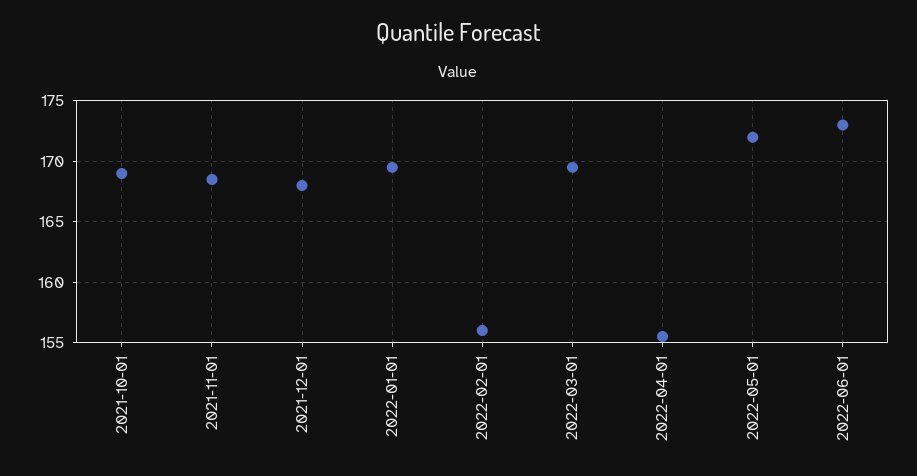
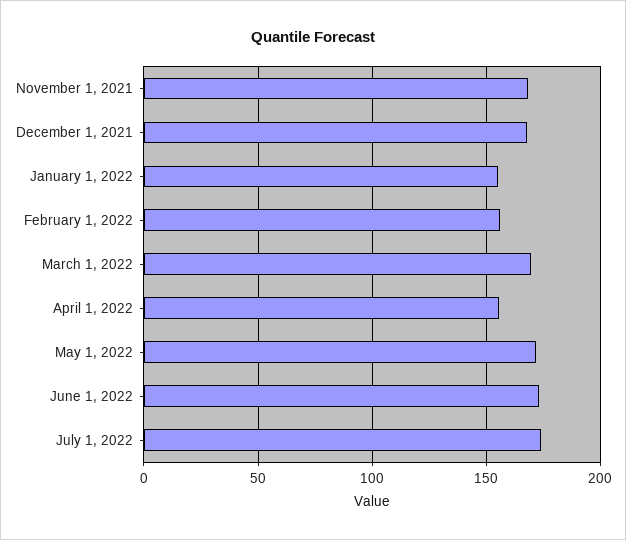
2021-10-01: 169 -> none
2022-01-01: 169.5 -> 155
July 1, 2022: none -> 175

